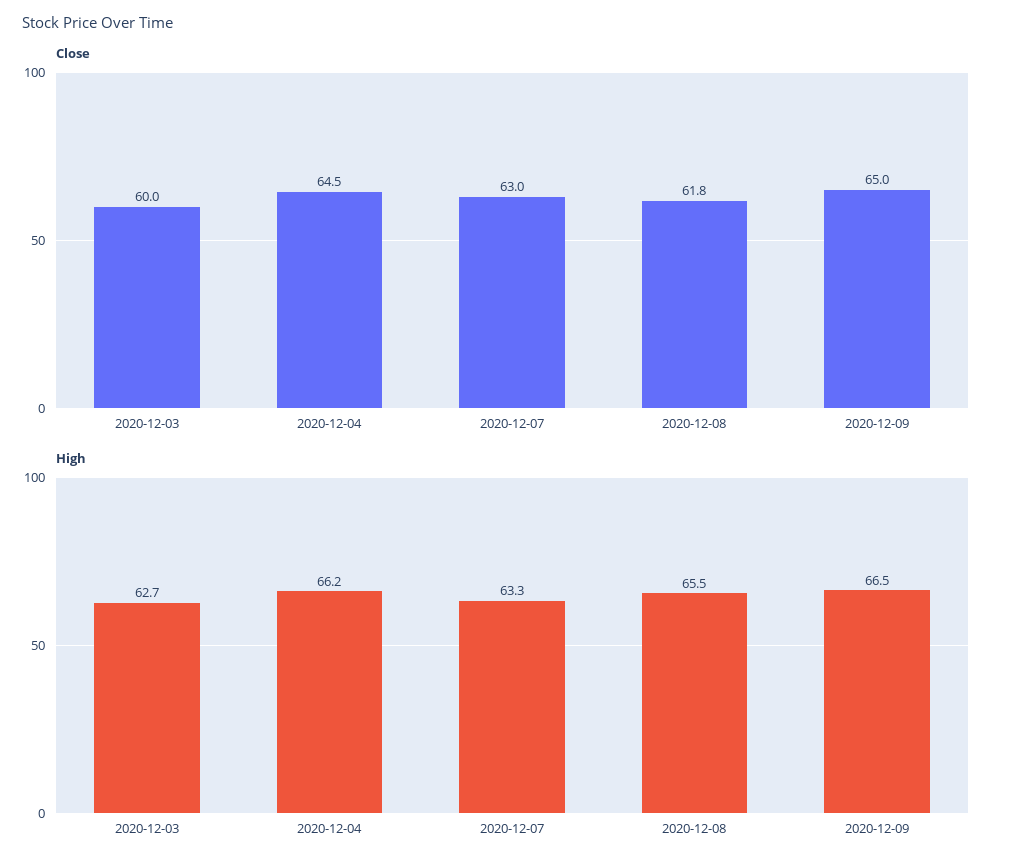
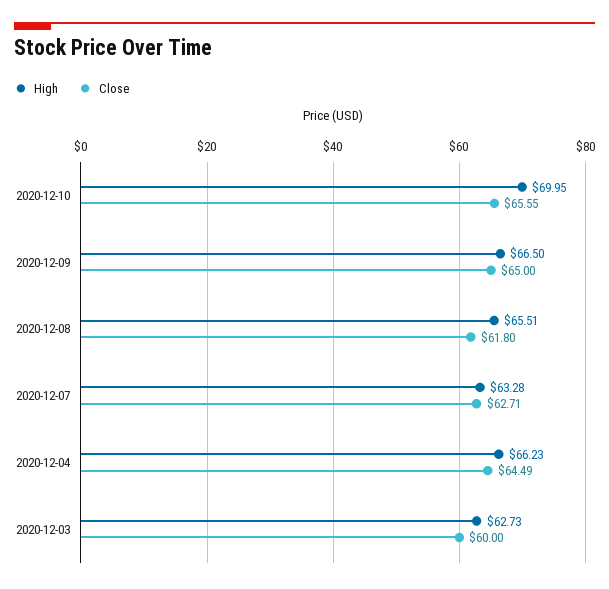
Close, 2020-12-07: 63 -> 62.71
High, 2020-12-10: none -> 69.95
Close, 2020-12-10: none -> 65.55

